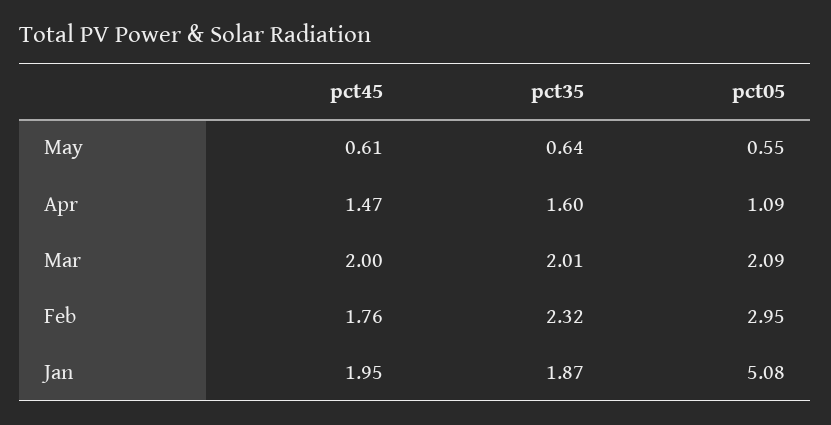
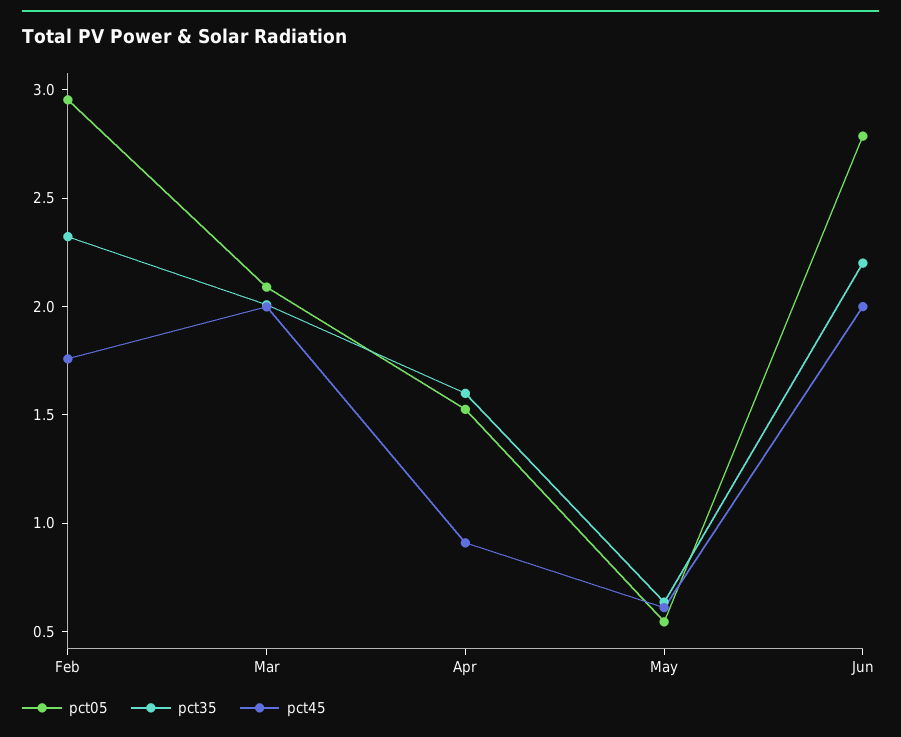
pct45, Apr: 1.47 -> 0.9
pct05, Apr: 1.09 -> 1.5
pct45, Jan: 1.95 -> none
pct35, Jan: 1.87 -> none
pct05, Jan: 5.08 -> none
pct05, Jun: none -> 2.8
pct35, Jun: none -> 2.2
pct45, Jun: none -> 2

